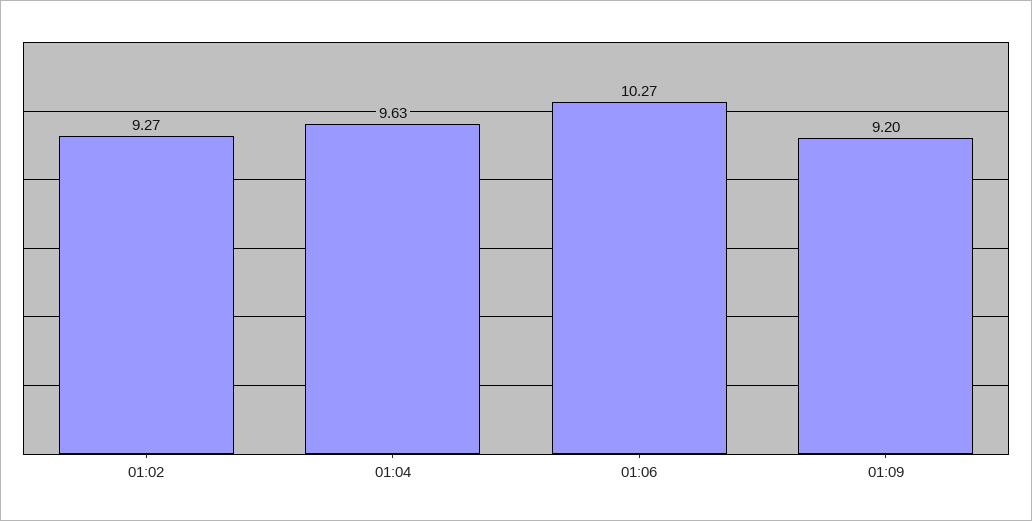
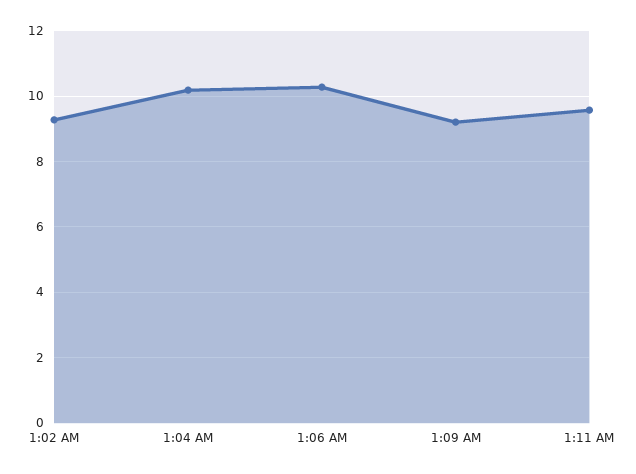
01:04: 9.63 -> 10.2
1:11 AM: none -> 9.6

